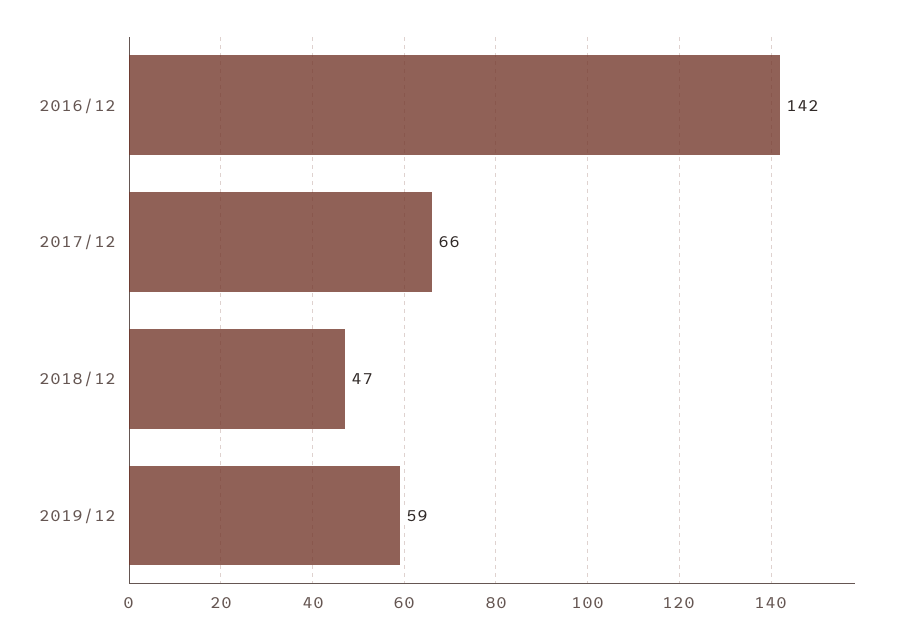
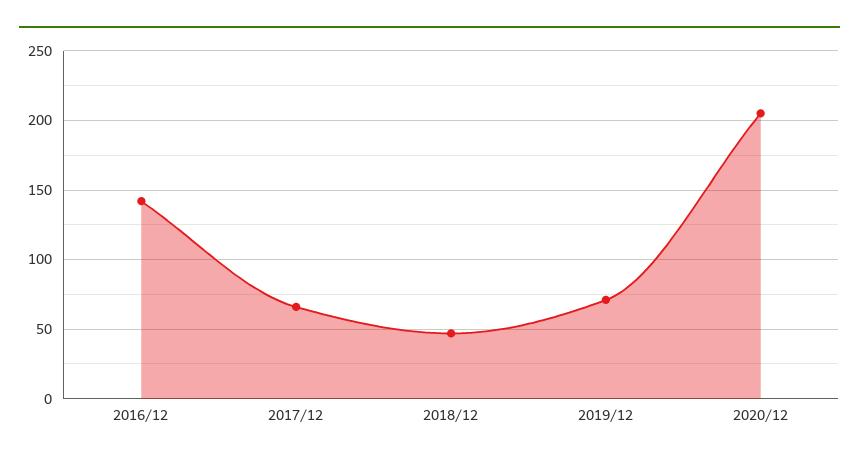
2019/12: 59 -> 70
2020/12: none -> 205

